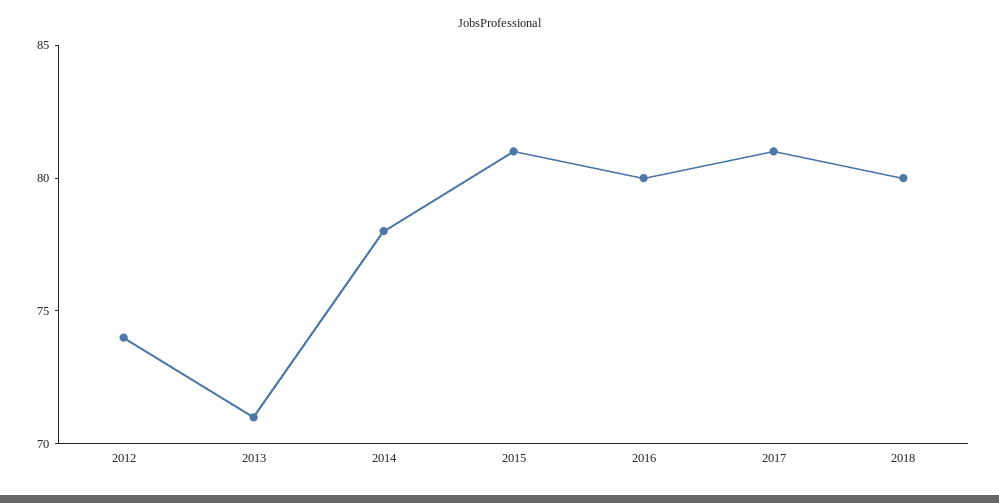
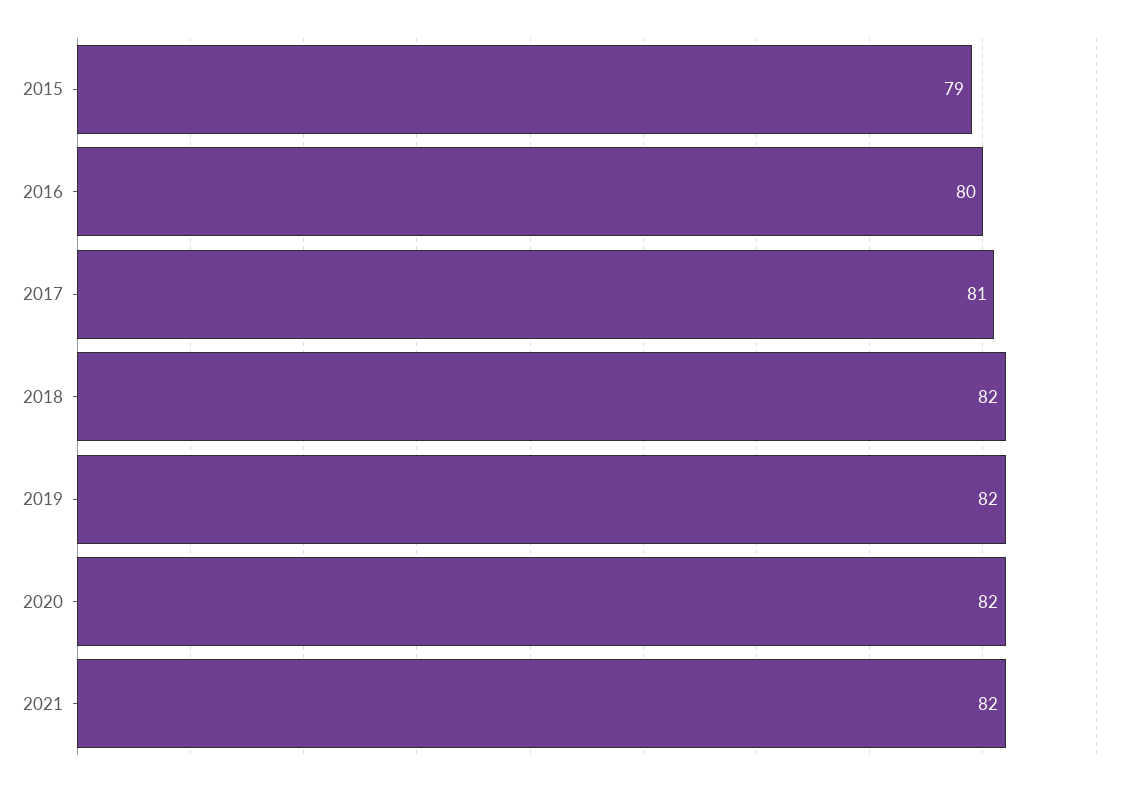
2012: 74 -> none
2013: 71 -> none
2014: 78 -> none
2015: 81 -> 79
2018: 80 -> 82
2019: none -> 82
2020: none -> 82
2021: none -> 82

